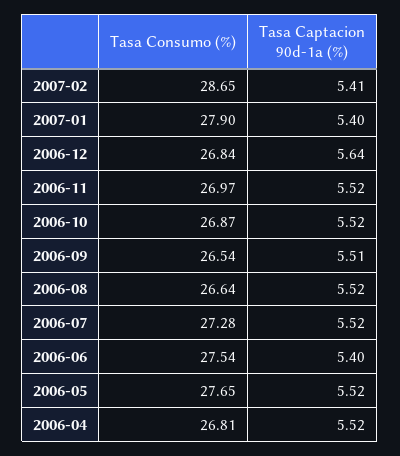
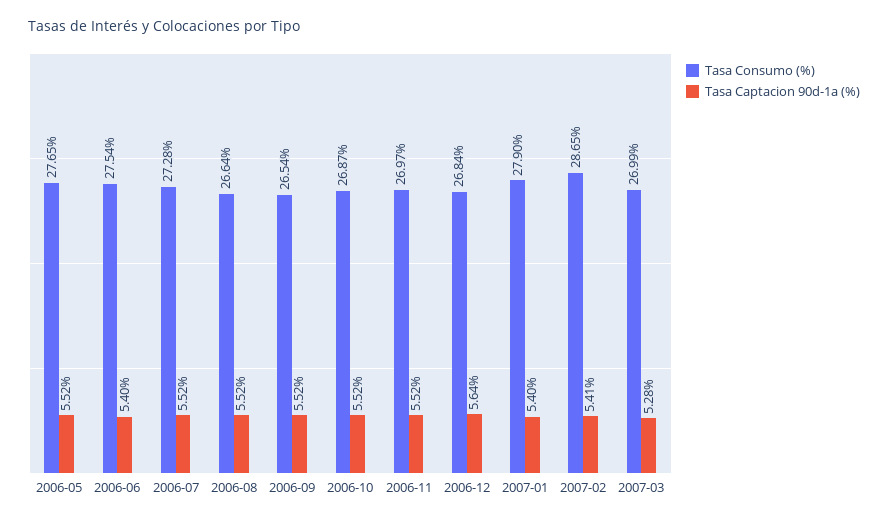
Tasa Captacion 90d-1a (%), 2006-09: 5.51 -> 5.52
Tasa Consumo (%), 2006-04: 26.81 -> none
Tasa Captacion 90d-1a (%), 2006-04: 5.52 -> none
Tasa Consumo (%), 2007-03: none -> 26.99
Tasa Captacion 90d-1a (%), 2007-03: none -> 5.28

